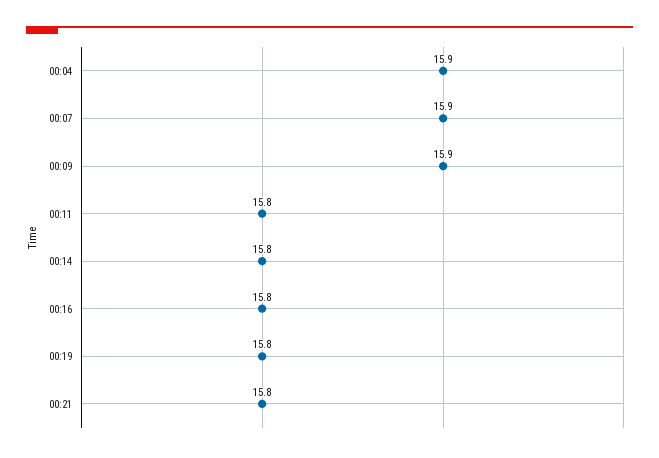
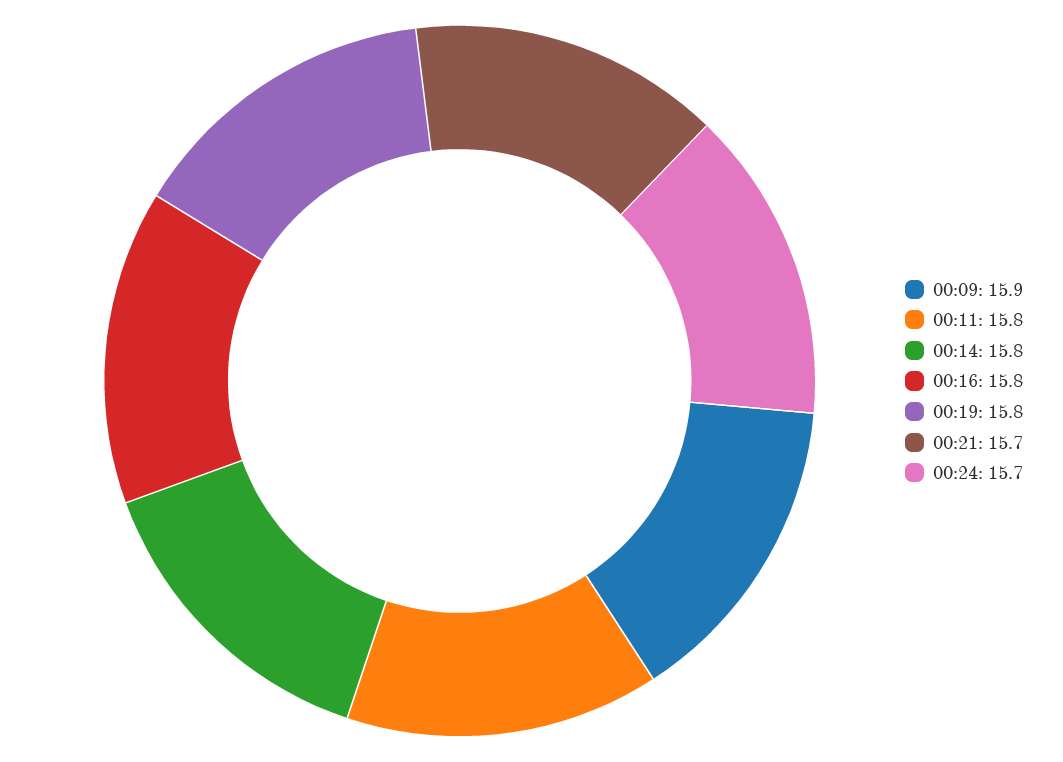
00:04: 15.9 -> none
00:07: 15.9 -> none
00:21: 15.8 -> 15.7
00:24: none -> 15.7

